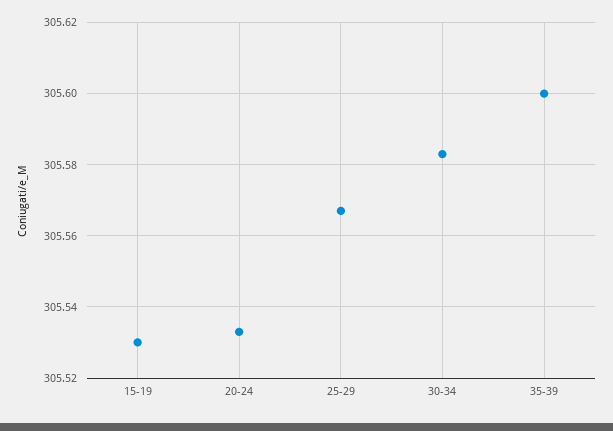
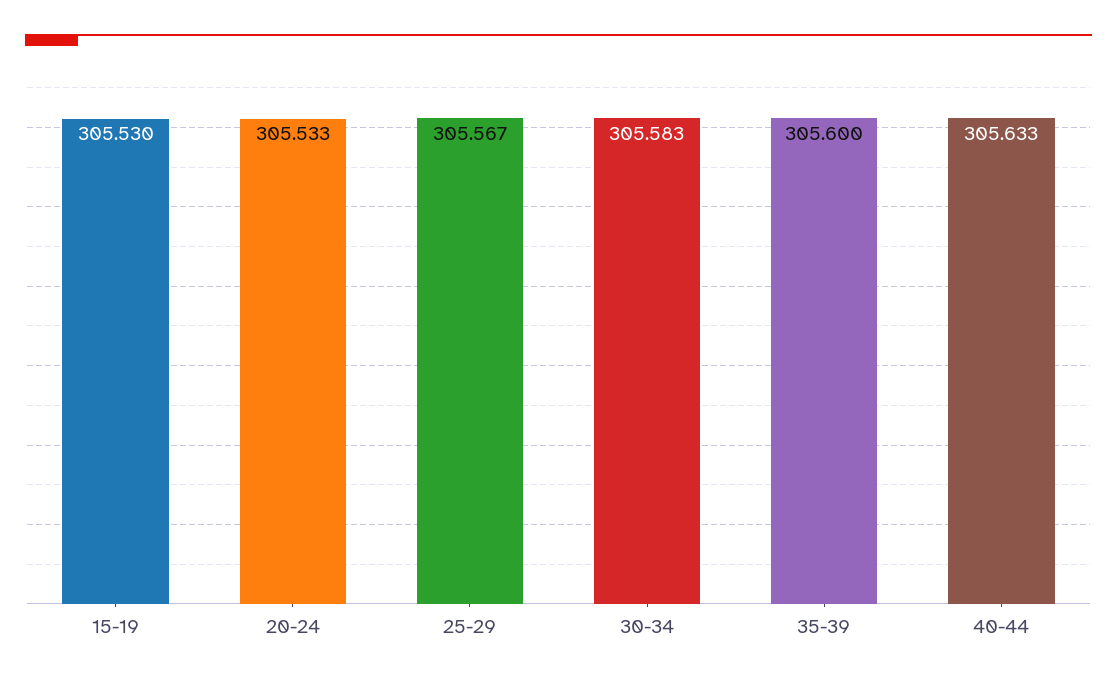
40-44: none -> 305.633

